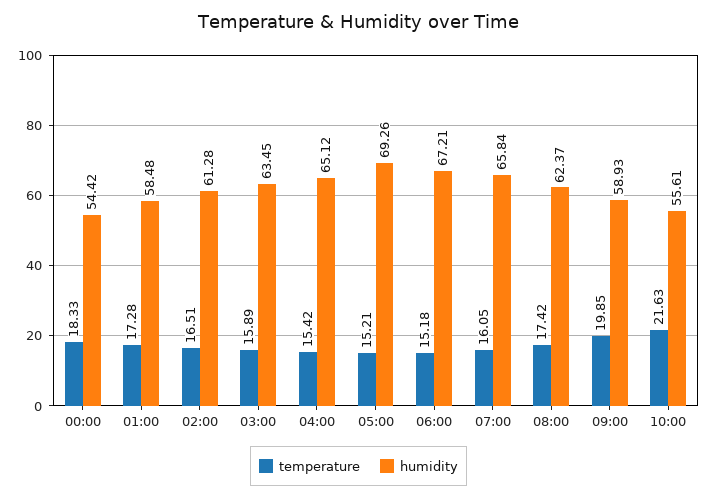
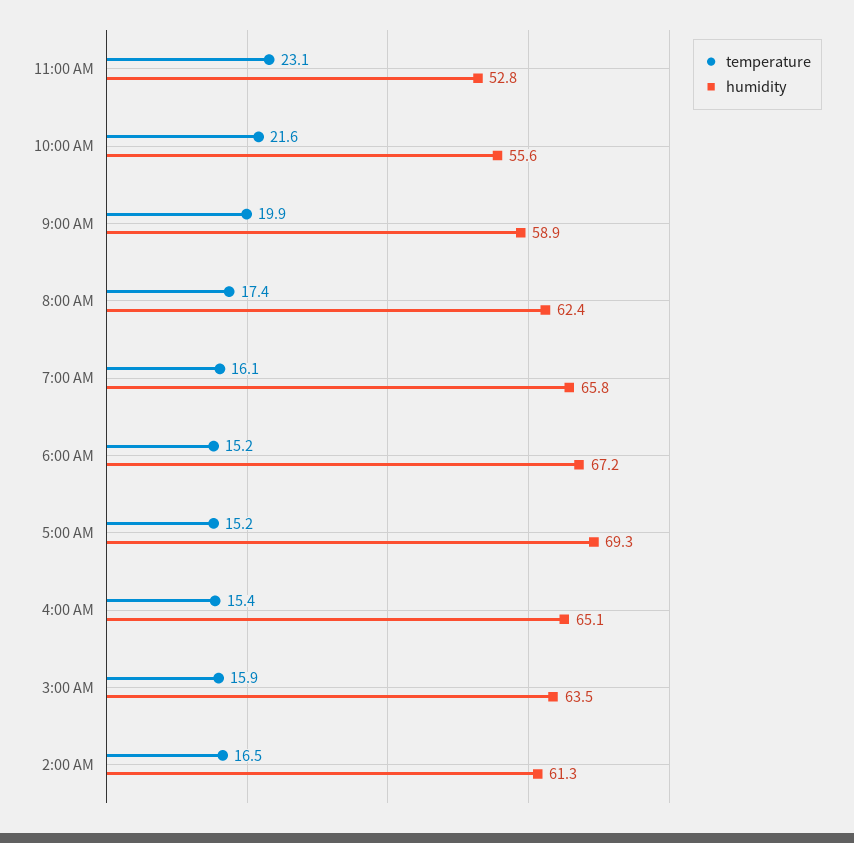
temperature, 00:00: 18.33 -> none
humidity, 00:00: 54.42 -> none
temperature, 01:00: 17.28 -> none
humidity, 01:00: 58.48 -> none
temperature, 11:00 AM: none -> 23.1
humidity, 11:00 AM: none -> 52.8

